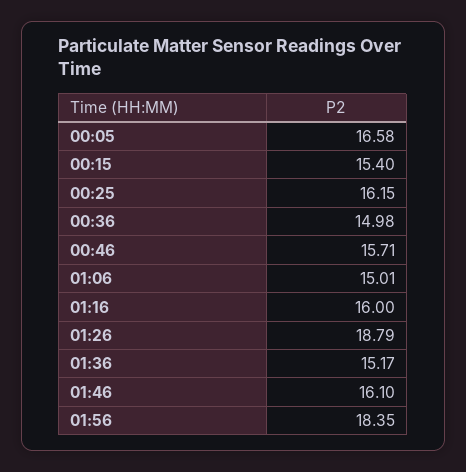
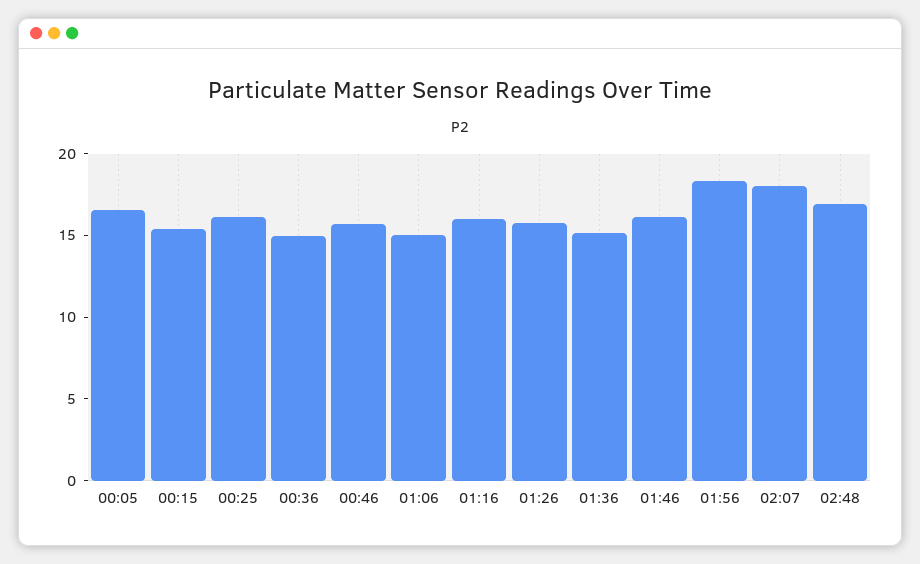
01:26: 18.79 -> 16
02:07: none -> 18
02:48: none -> 17

